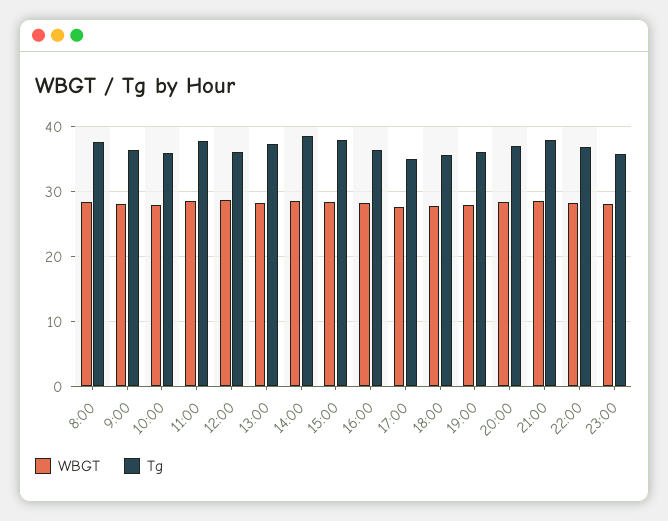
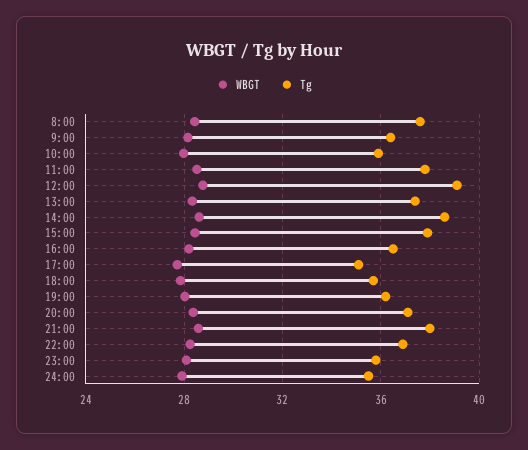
Tg, 12:00: 36 -> 39
WBGT, 24:00: none -> 28
Tg, 24:00: none -> 35.5

